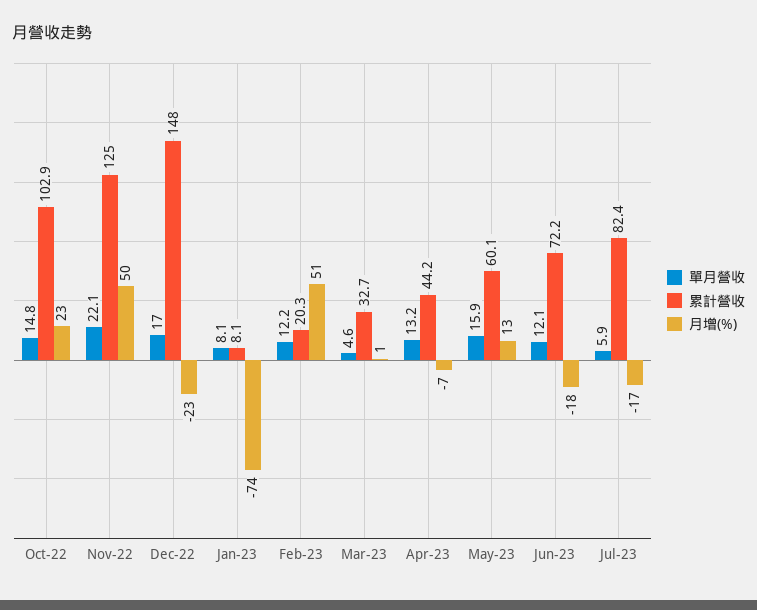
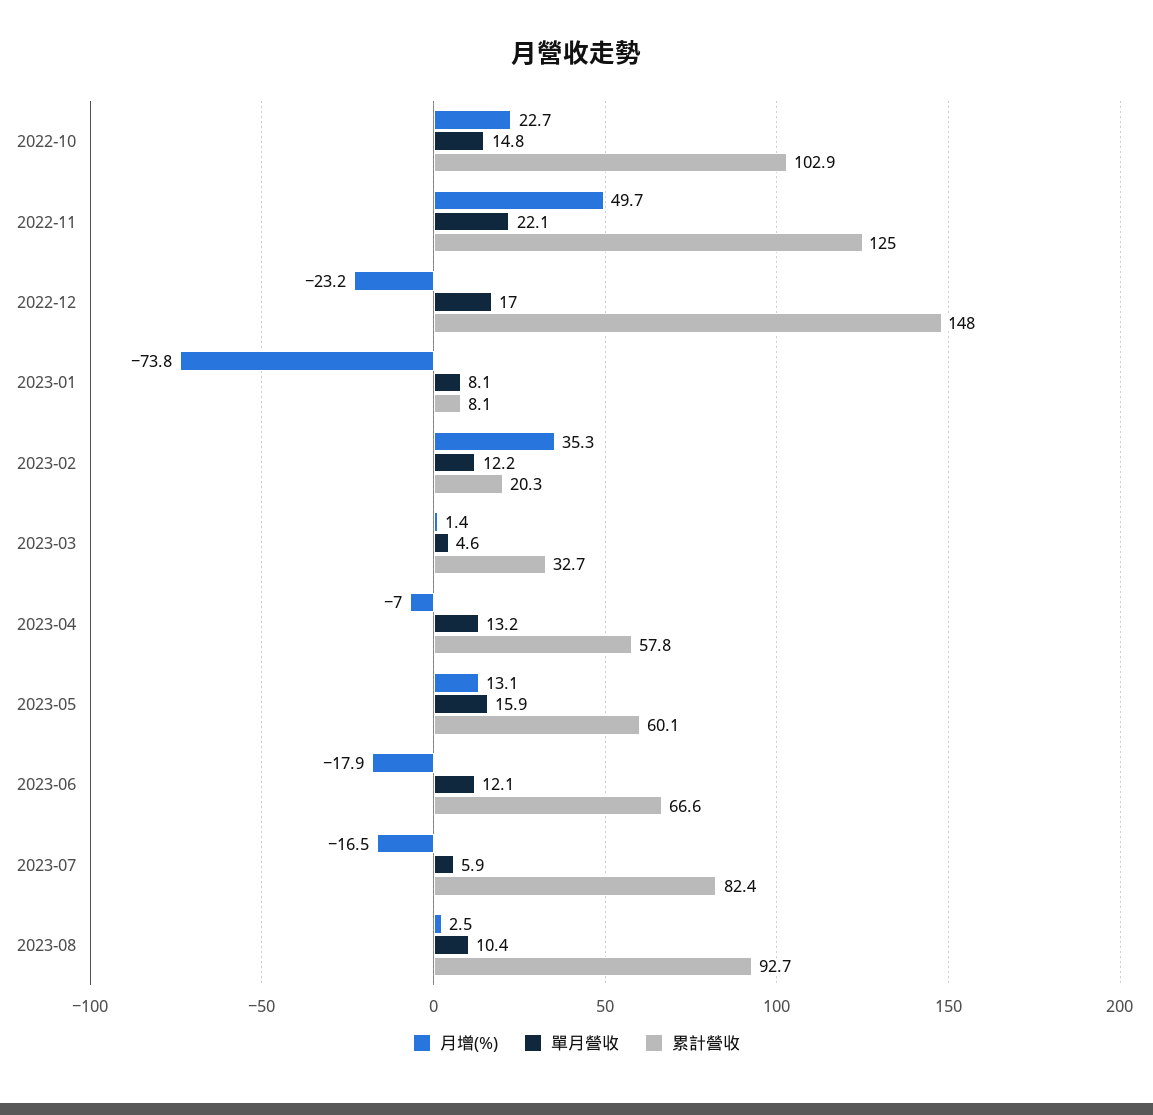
月增(%), Feb-23: 51 -> 35.3
累計營收, Apr-23: 44.2 -> 57.8
累計營收, Jun-23: 72.2 -> 66.6
月增(%), 2023-08: none -> 2.5
單月營收, 2023-08: none -> 10.4
累計營收, 2023-08: none -> 92.7

